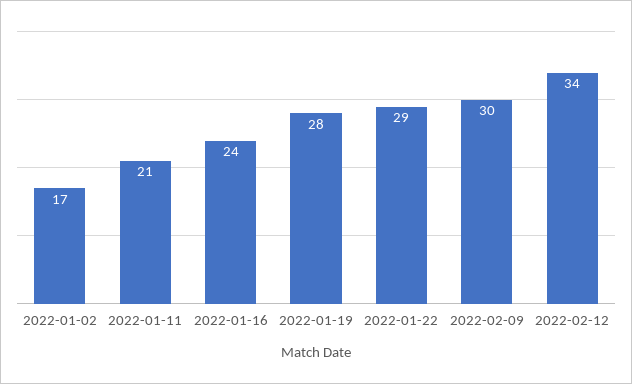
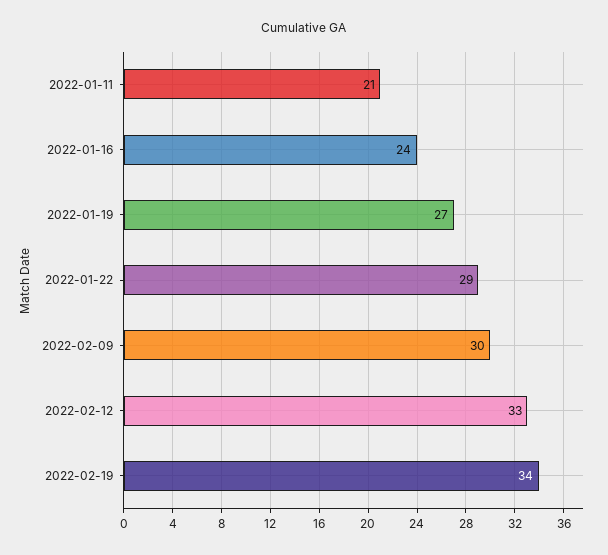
2022-01-02: 17 -> none
2022-01-19: 28 -> 27
2022-02-12: 34 -> 33
2022-02-19: none -> 34

